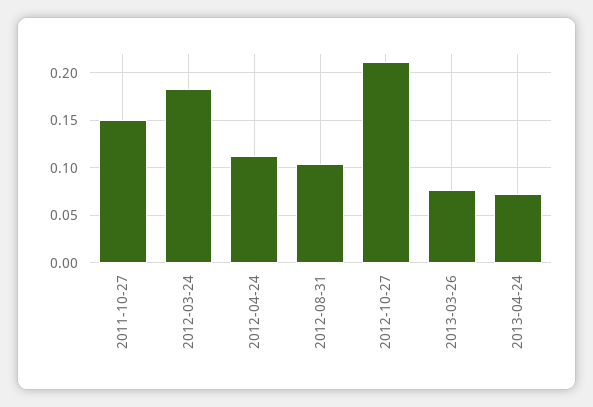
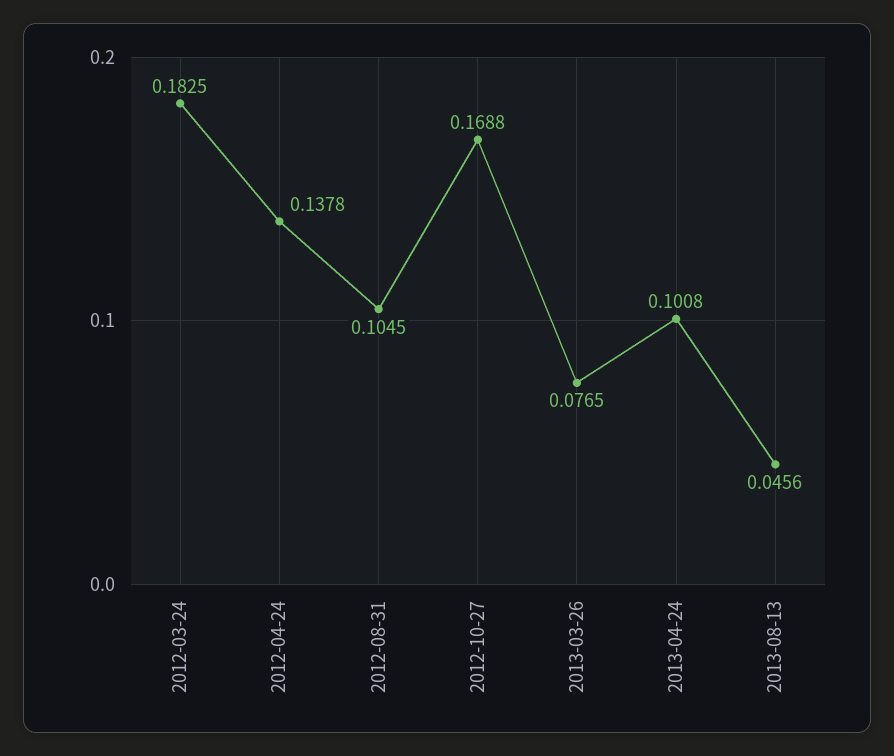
2011-10-27: 0.15 -> none
2012-04-24: 0.11 -> 0.1378
2012-10-27: 0.21 -> 0.1688
2013-04-24: 0.07 -> 0.1008
2013-08-13: none -> 0.0456

